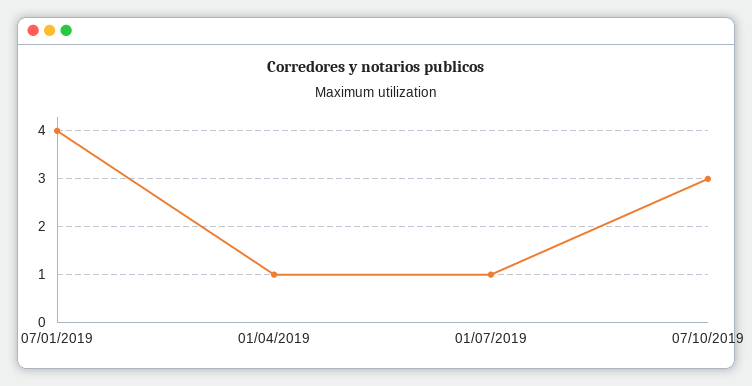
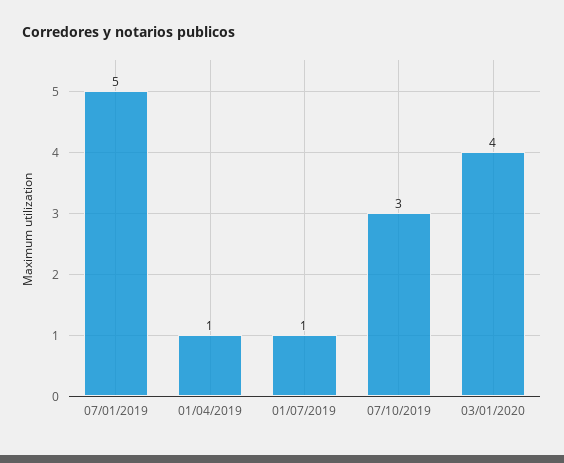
07/01/2019: 4 -> 5
03/01/2020: none -> 4

